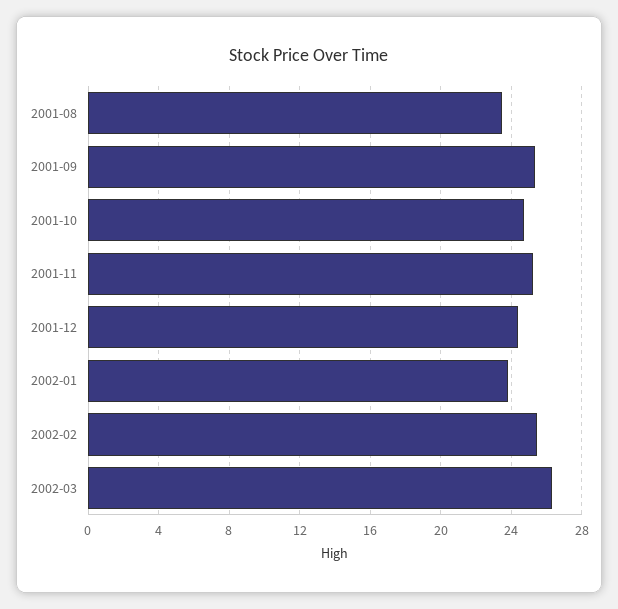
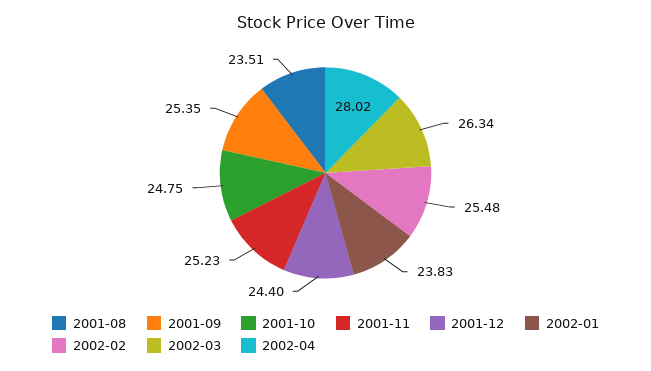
2002-04: none -> 28.02

